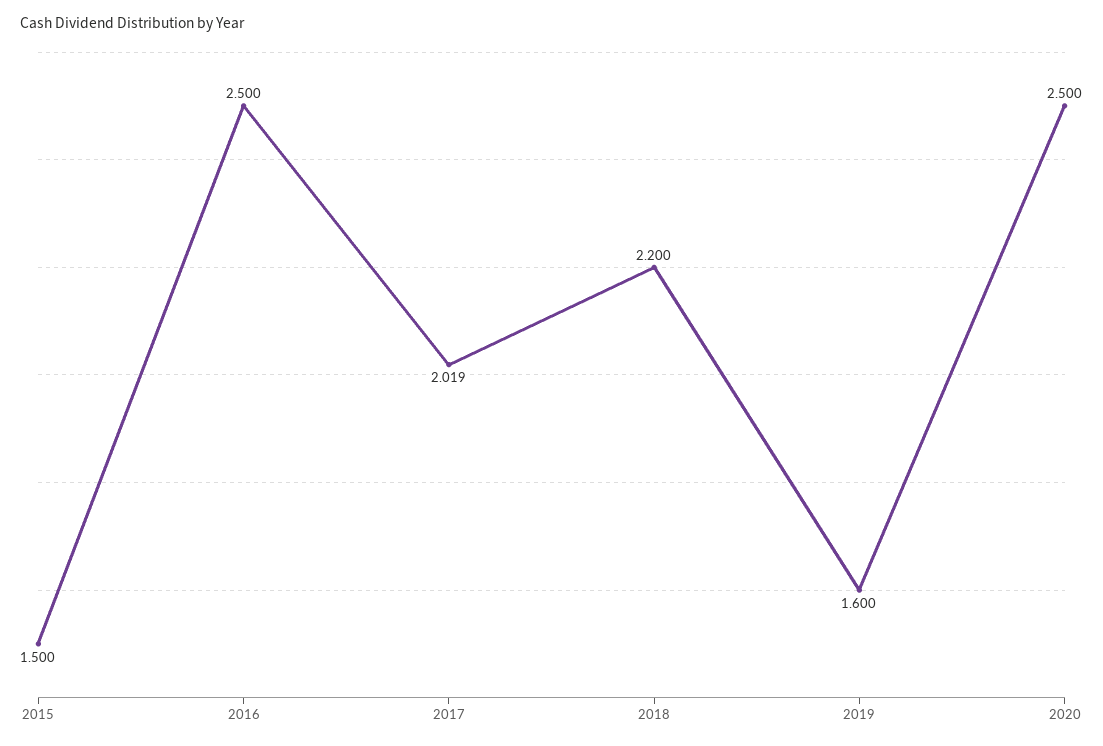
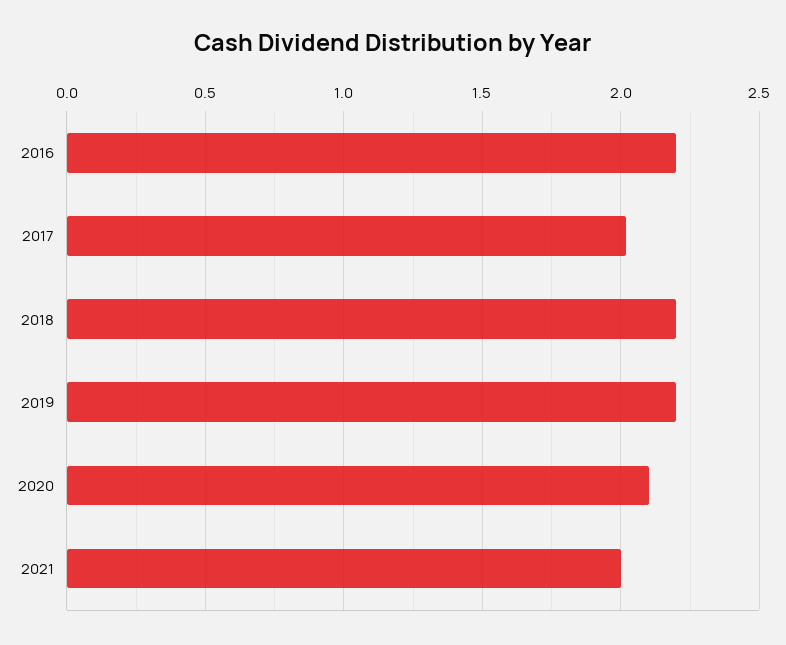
2015: 1.5 -> none
2016: 2.5 -> 2.2
2019: 1.6 -> 2.2
2020: 2.5 -> 2.1
2021: none -> 2

